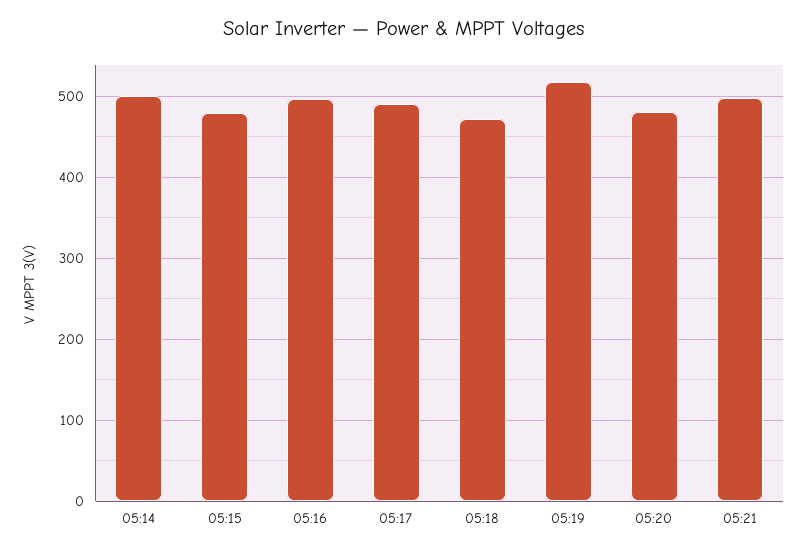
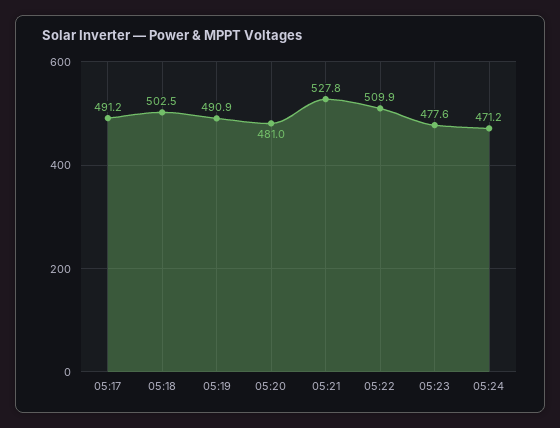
05:14: 500 -> none
05:15: 480 -> none
05:16: 500 -> none
05:18: 470 -> 502.5
05:19: 520 -> 490.9
05:21: 500 -> 527.8
05:22: none -> 509.9
05:23: none -> 477.6
05:24: none -> 471.2

